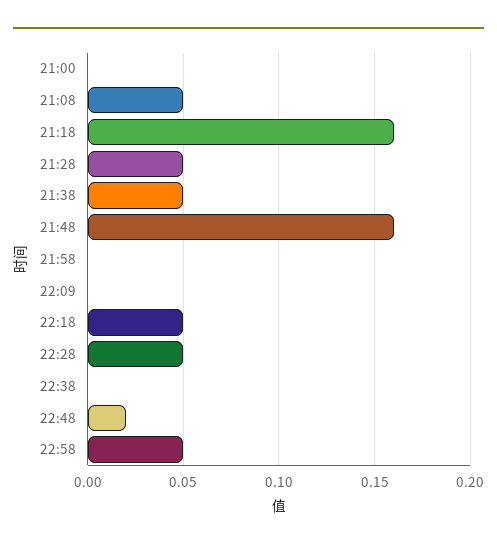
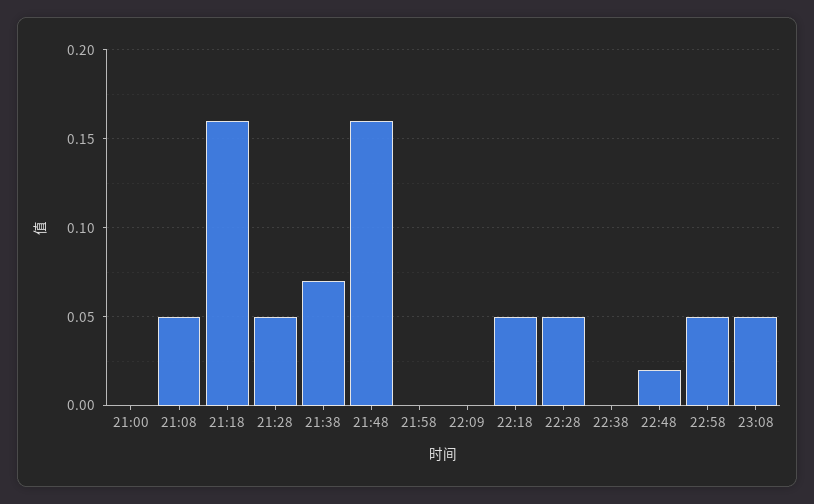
21:38: 0.05 -> 0.07
23:08: none -> 0.05

